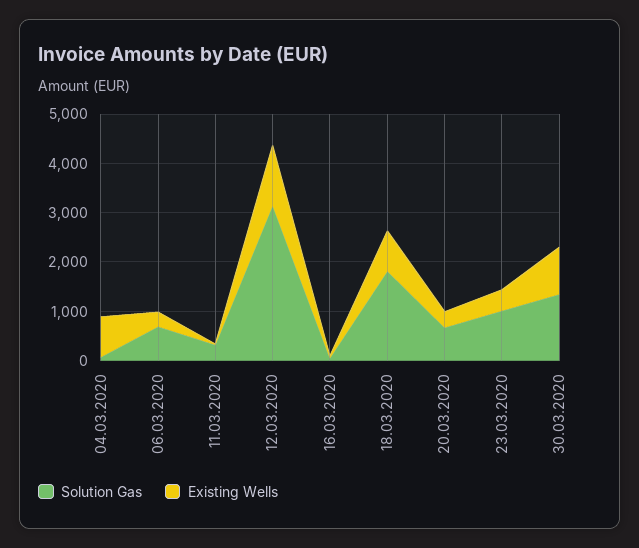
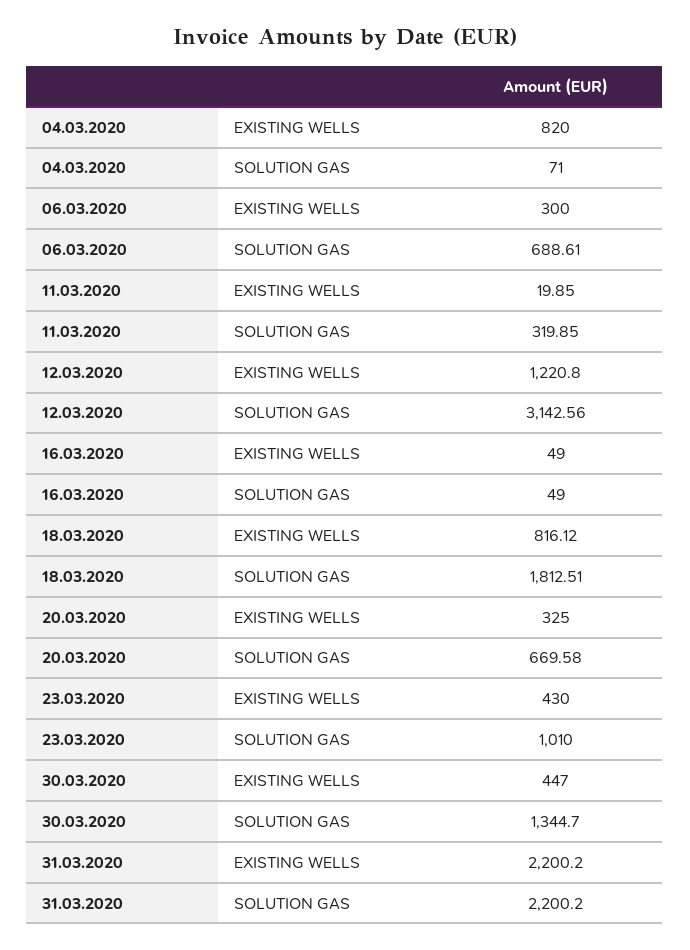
Existing Wells, 30.03.2020: 1000 -> 447
Existing Wells, 31.03.2020: none -> 2200.2
Solution Gas, 31.03.2020: none -> 2200.2

